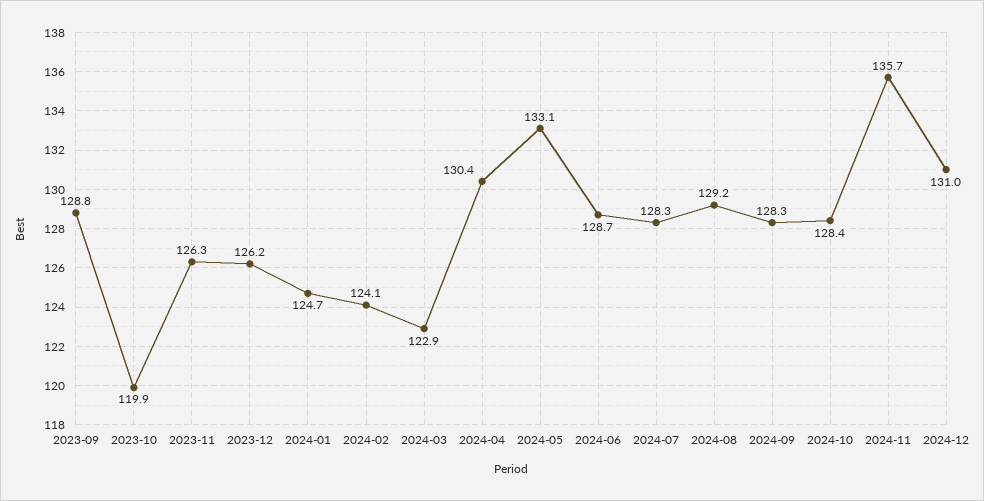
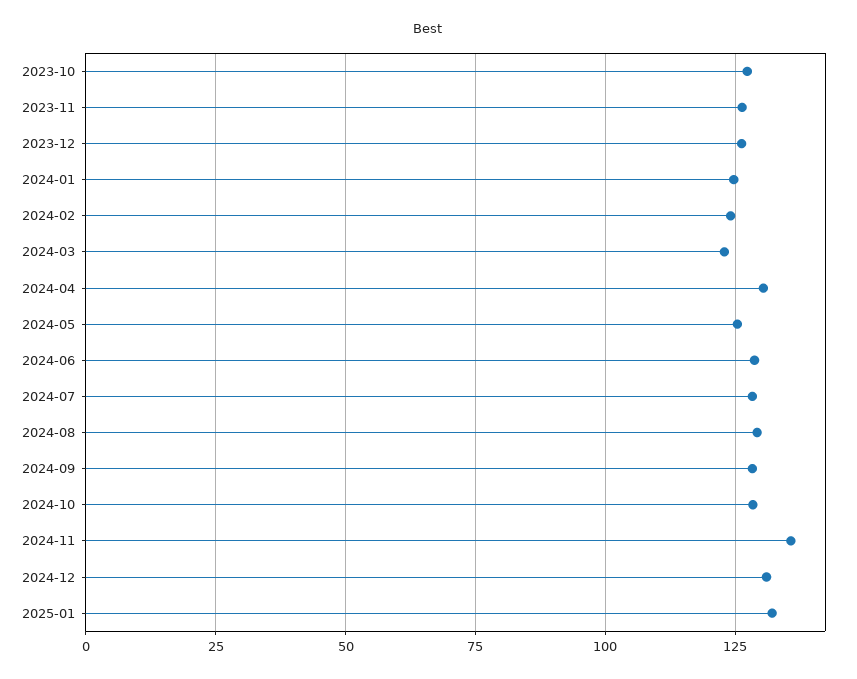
2023-09: 128.8 -> none
2023-10: 119.9 -> 127.5
2024-05: 133.1 -> 125
2025-01: none -> 132.5

